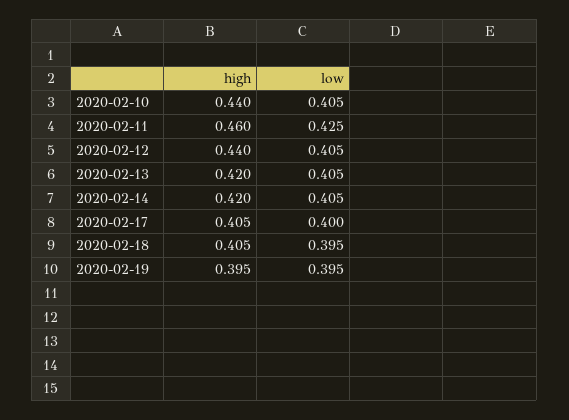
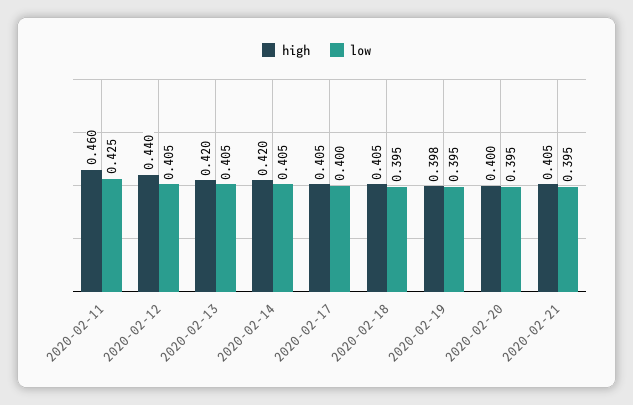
high, 2020-02-10: 0.44 -> none
low, 2020-02-10: 0.405 -> none
high, 2020-02-19: 0.395 -> 0.398
high, 2020-02-20: none -> 0.4
low, 2020-02-20: none -> 0.395
high, 2020-02-21: none -> 0.405
low, 2020-02-21: none -> 0.395

